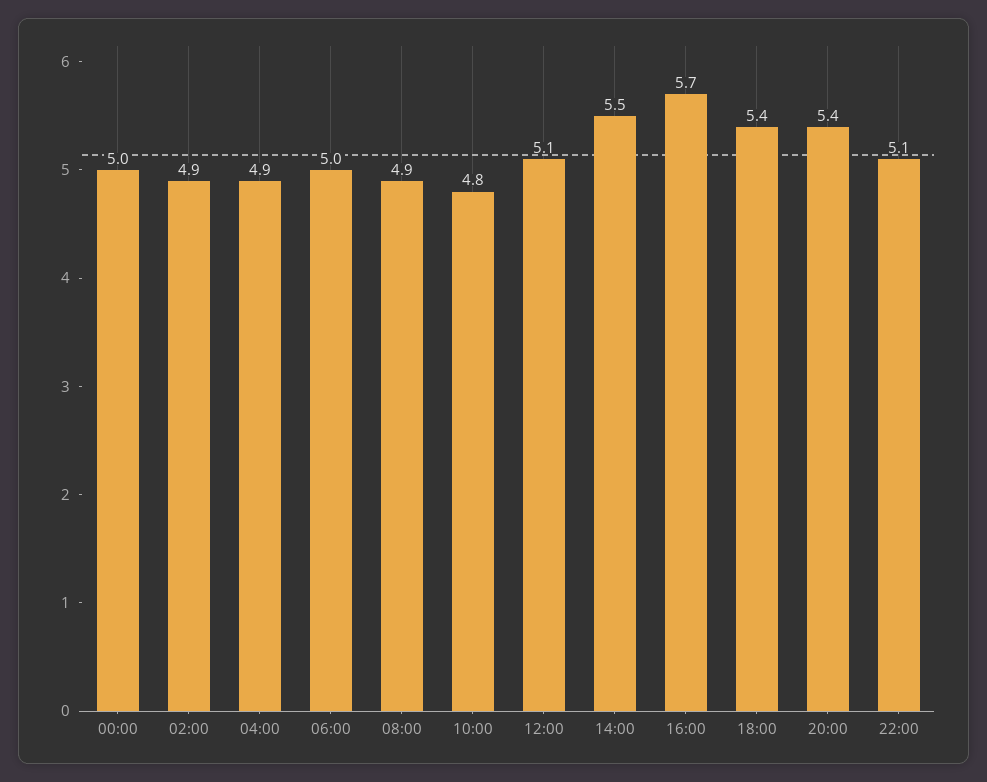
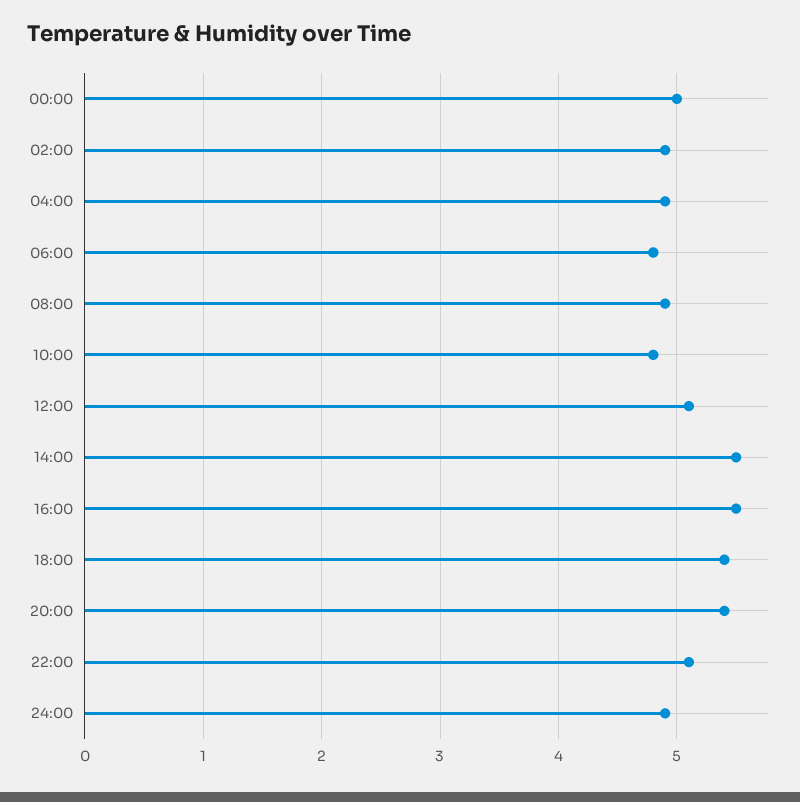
06:00: 5 -> 4.8
16:00: 5.7 -> 5.5
24:00: none -> 4.9

